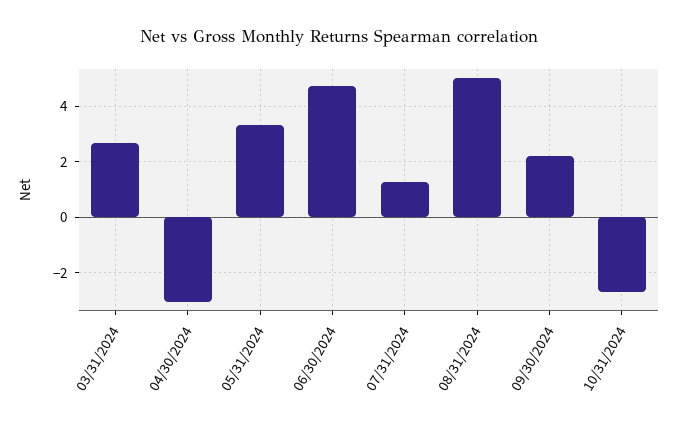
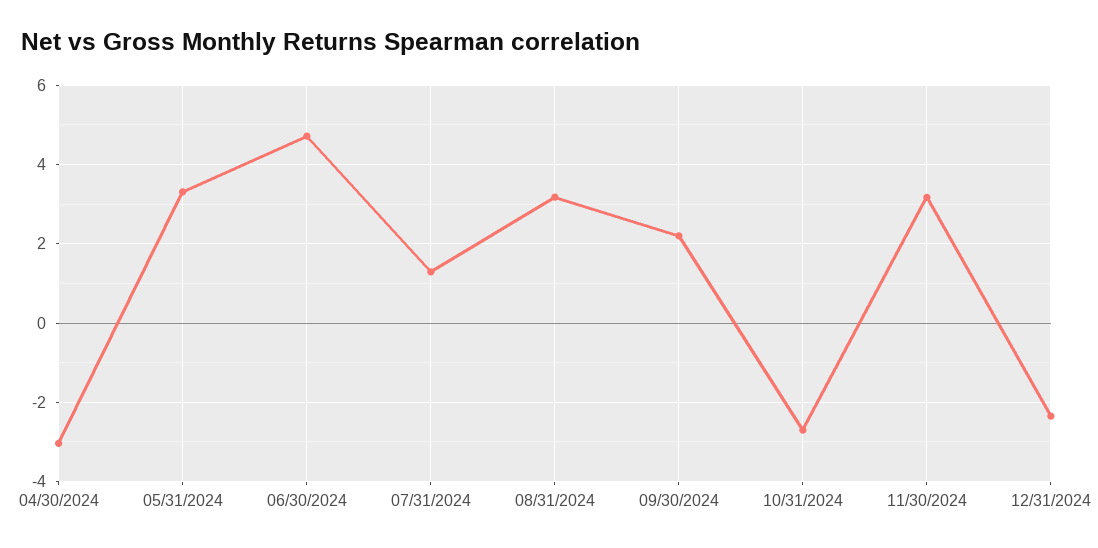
03/31/2024: 2.75 -> none
08/31/2024: 5 -> 3.2
11/30/2024: none -> 3.2
12/31/2024: none -> -2.4

